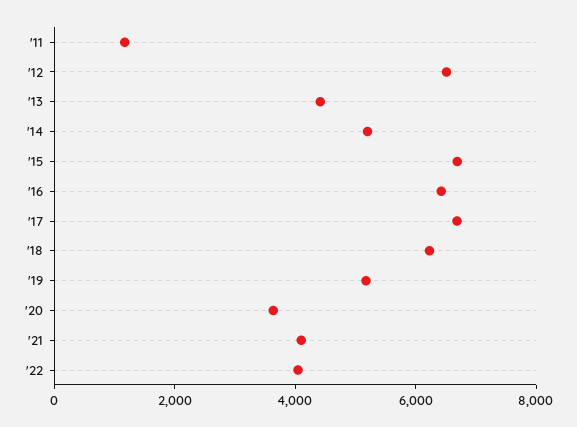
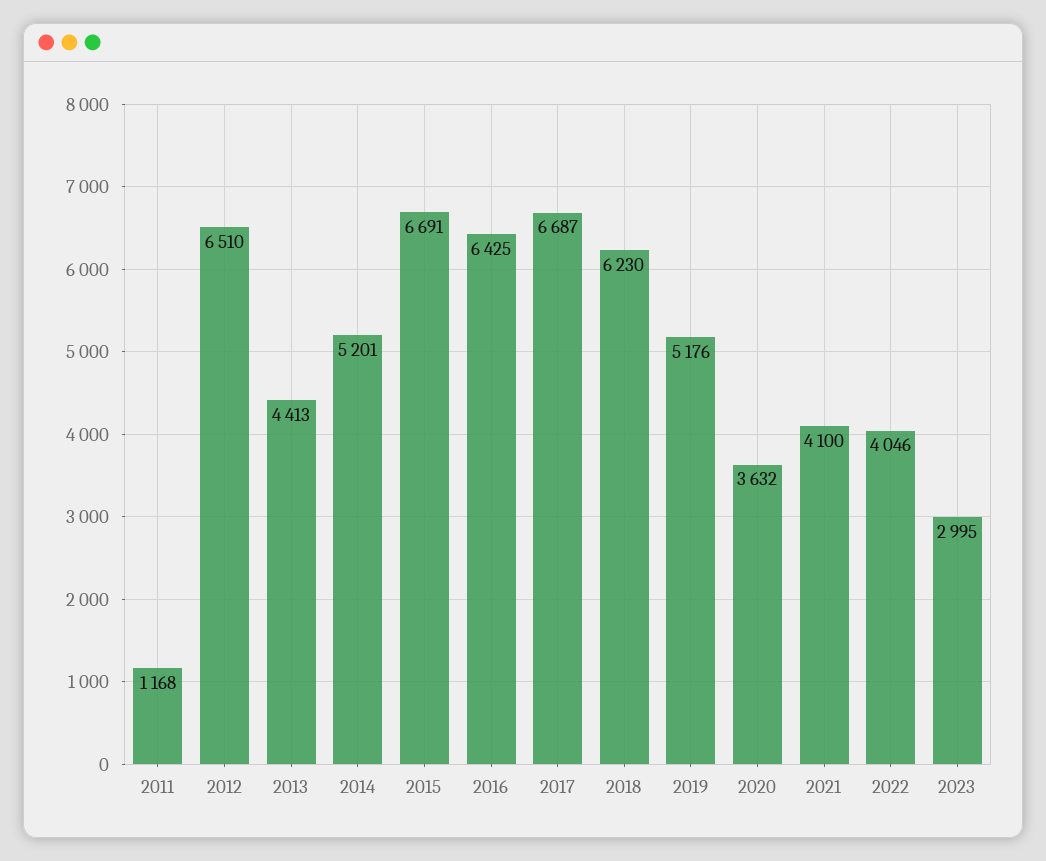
2023: none -> 2995

